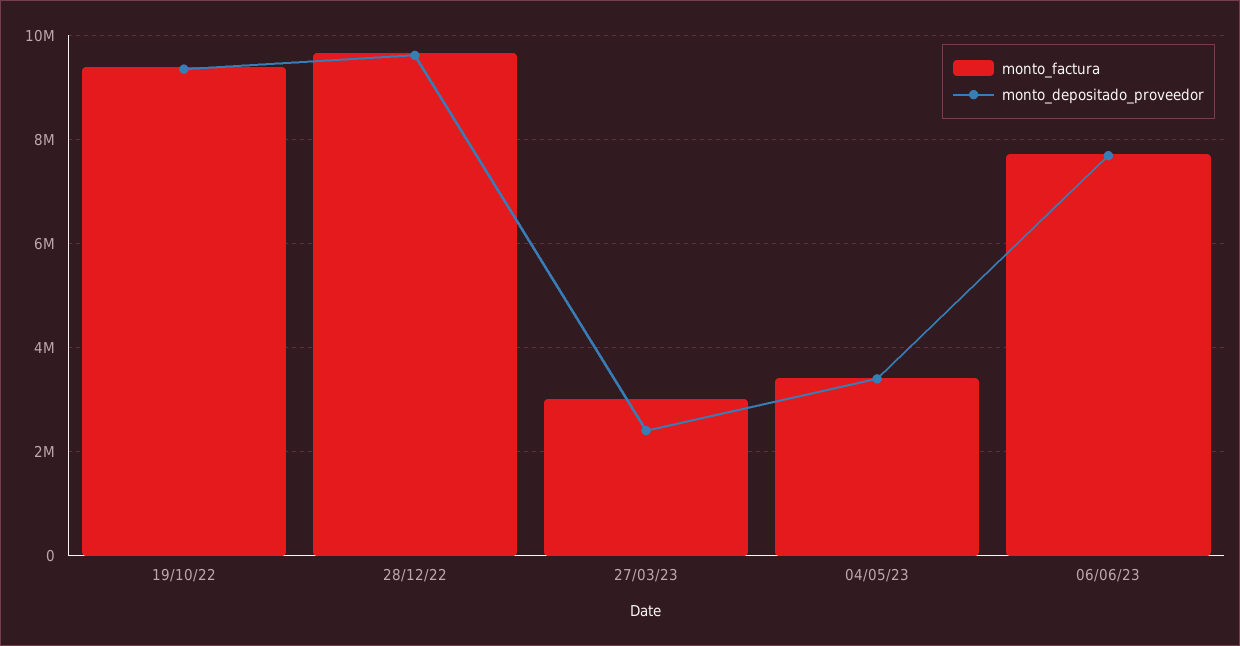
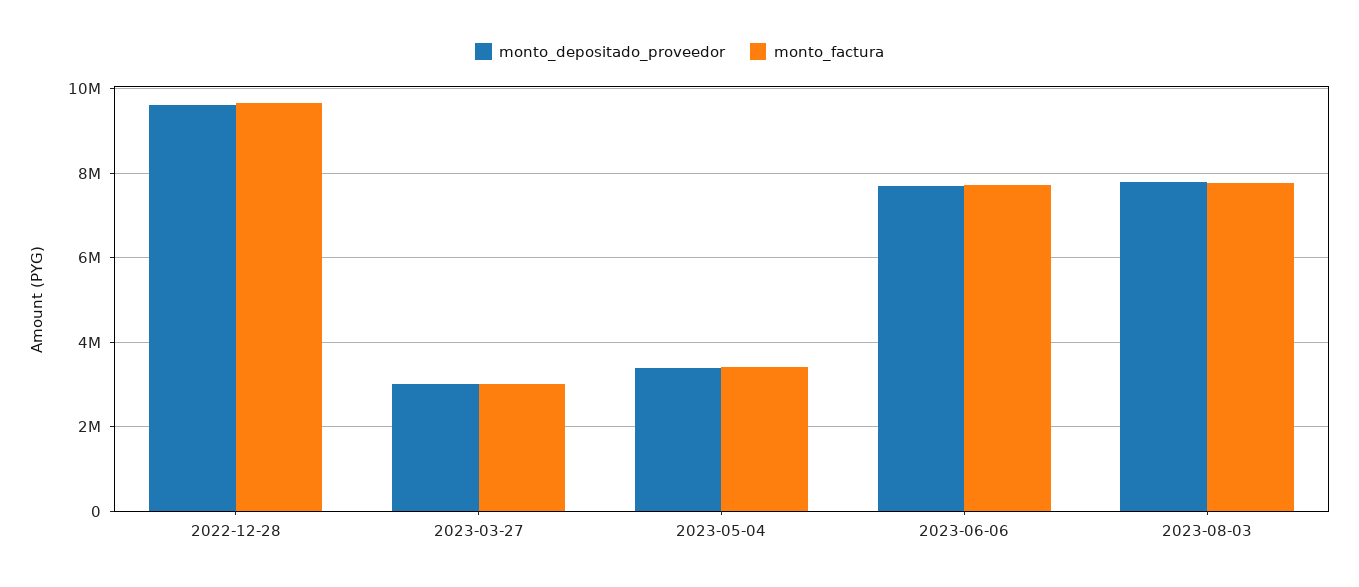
monto_factura, 19/10/22: 9400000 -> none
monto_depositado_proveedor, 19/10/22: 9400000 -> none
monto_depositado_proveedor, 27/03/23: 2400000 -> 3000000
monto_depositado_proveedor, 2023-08-03: none -> 7800000
monto_factura, 2023-08-03: none -> 7800000

